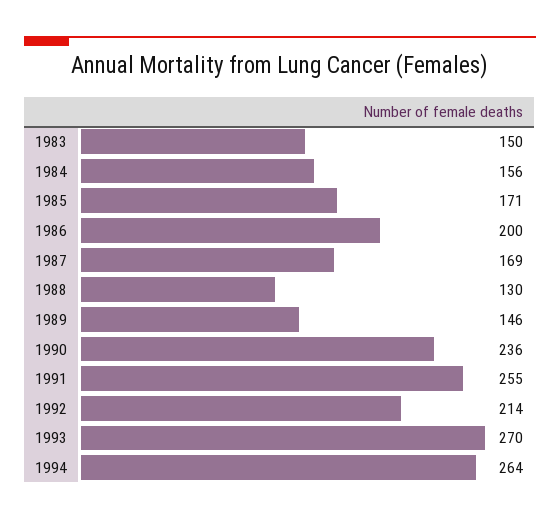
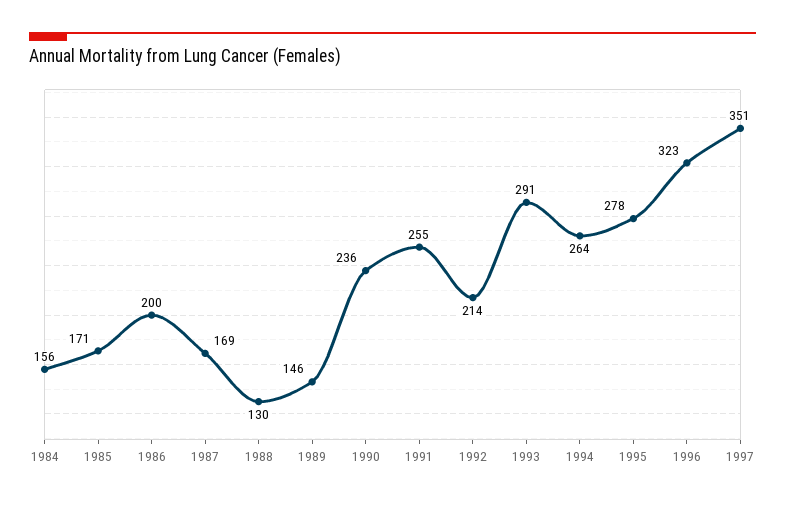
1983: 150 -> none
1993: 270 -> 291
1995: none -> 278
1996: none -> 323
1997: none -> 351

